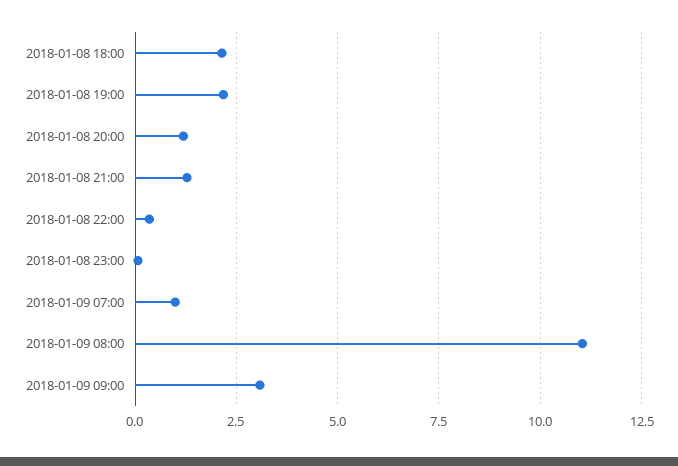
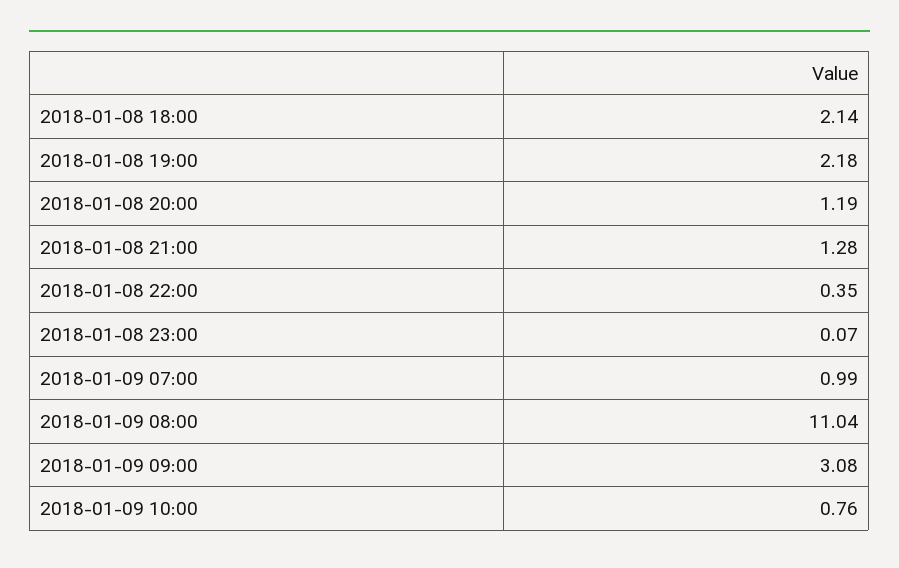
2018-01-09 10:00: none -> 0.76

